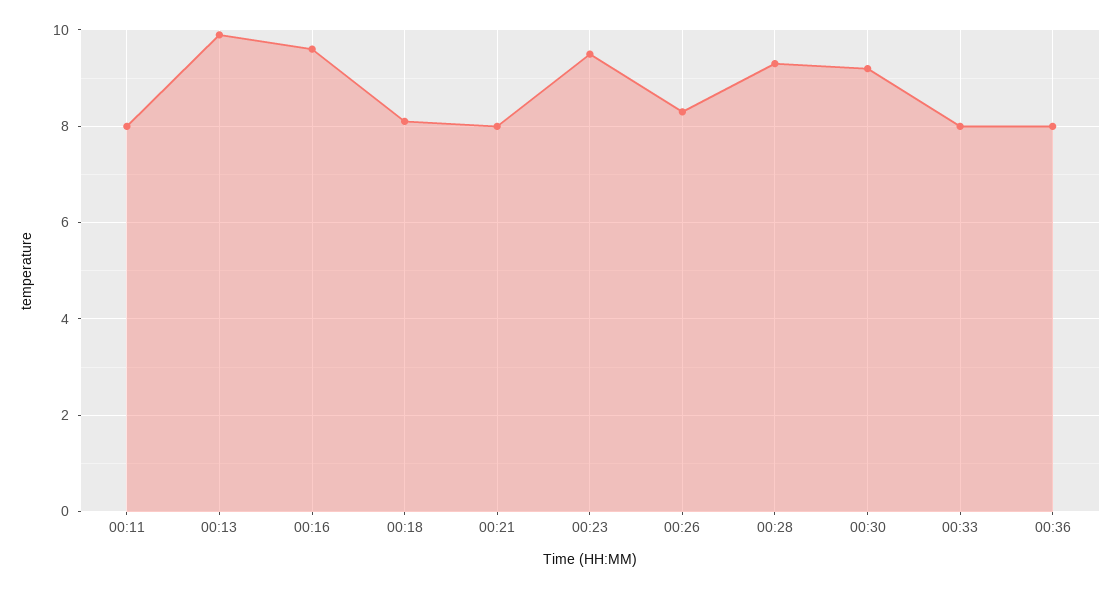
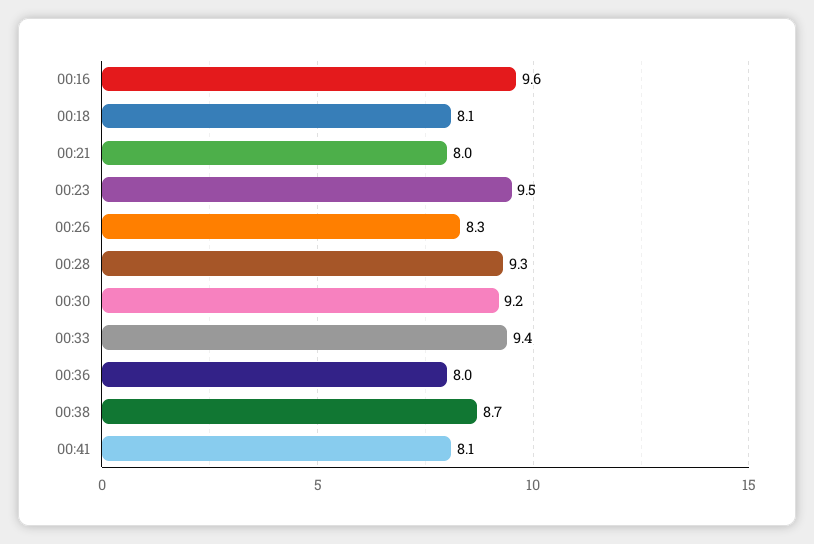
00:11: 8 -> none
00:13: 10 -> none
00:33: 8 -> 9.4
00:38: none -> 8.7
00:41: none -> 8.1

